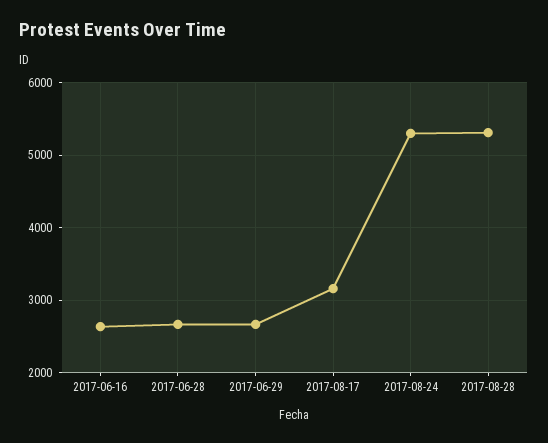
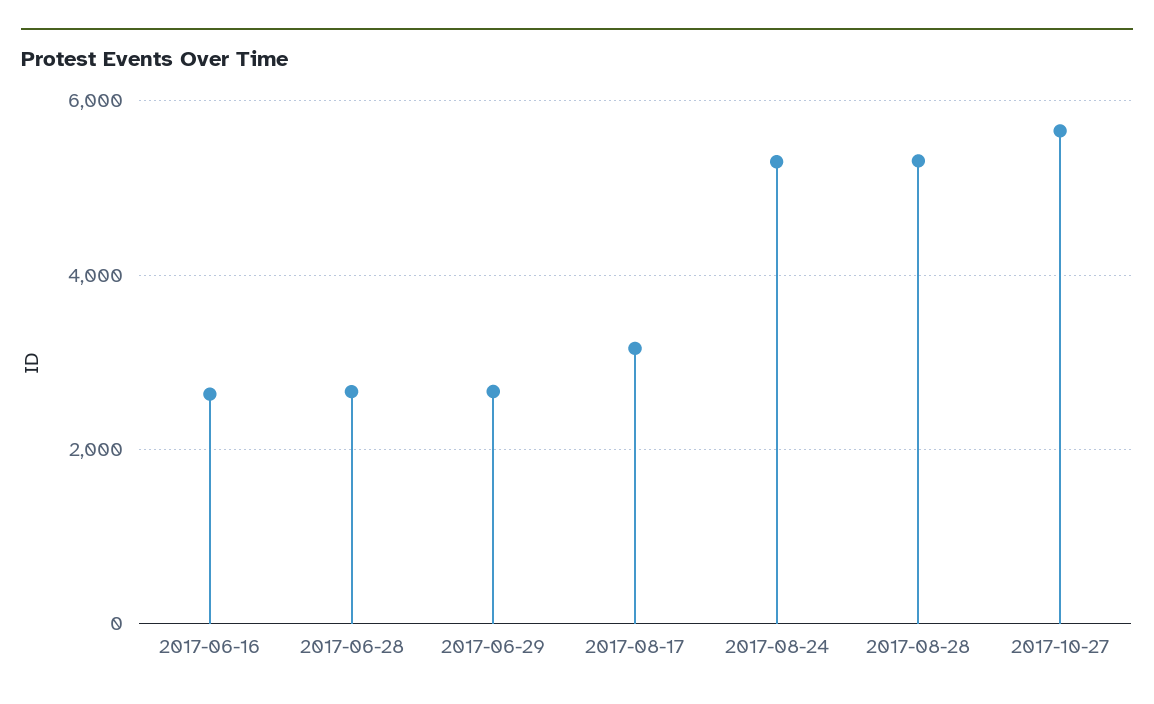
2017-10-27: none -> 5600

